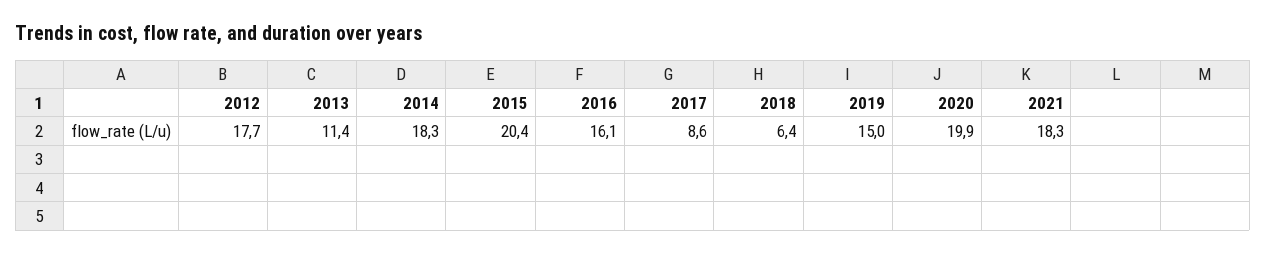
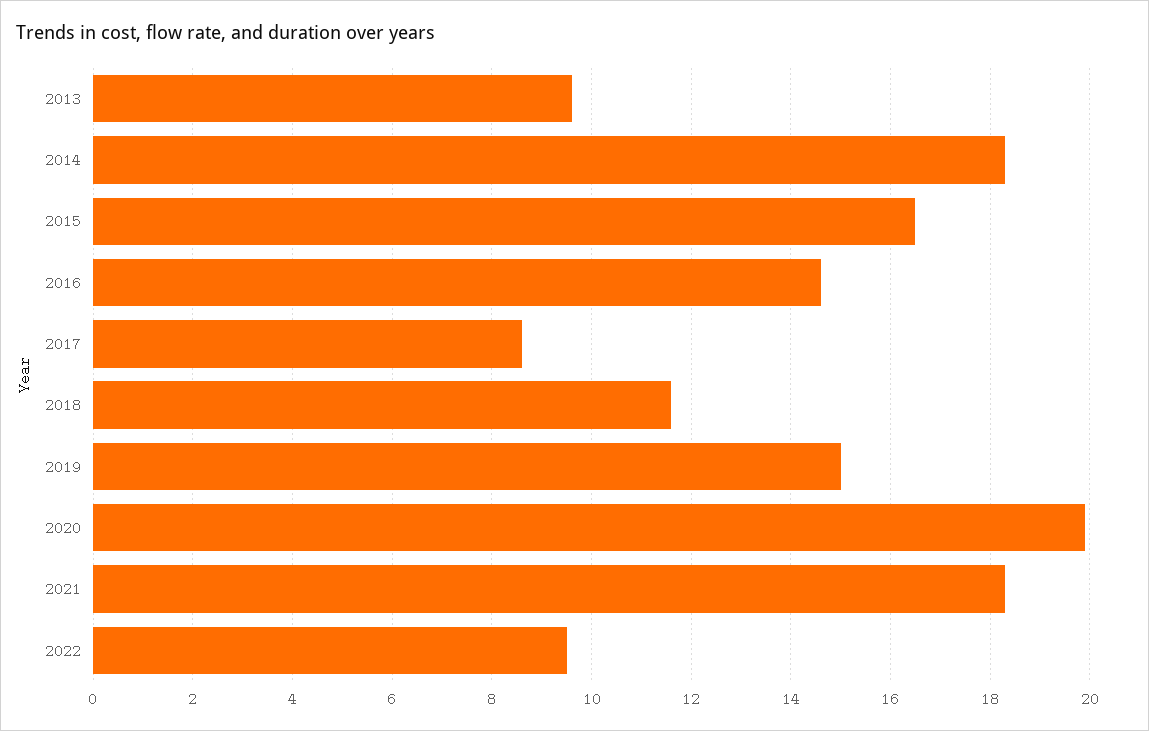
2012: 17.7 -> none
2013: 11.4 -> 9.5
2015: 20.4 -> 16.5
2016: 16.1 -> 14.5
2018: 6.4 -> 11.5
2022: none -> 9.5

